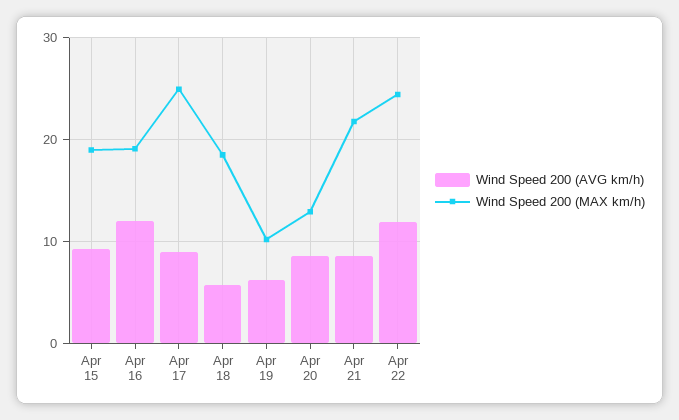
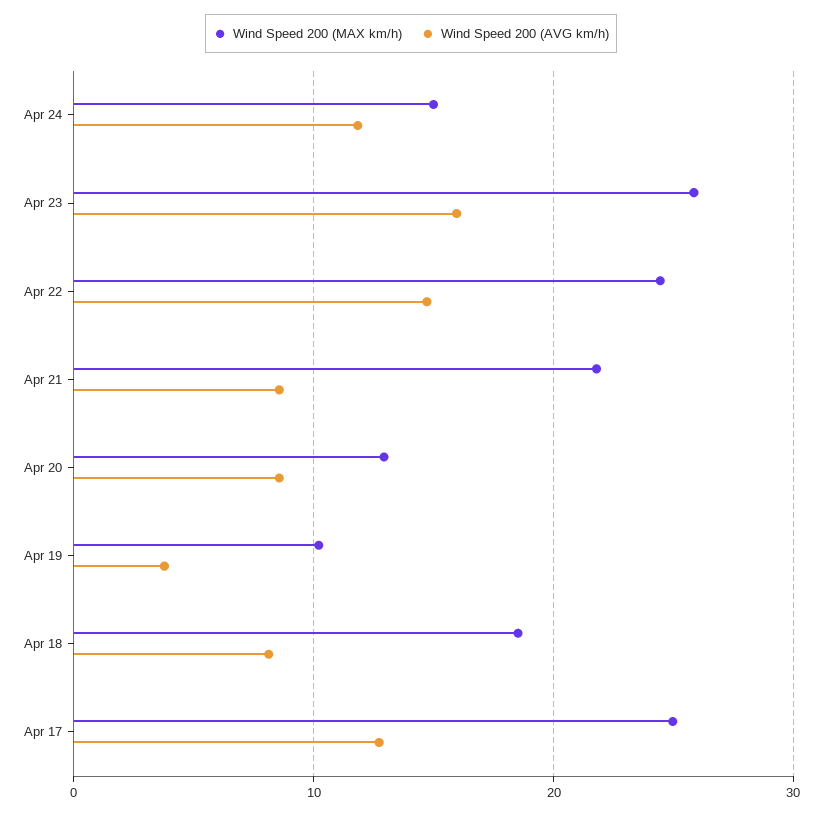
Wind Speed 200 (AVG km/h), Apr 15: 9 -> none
Wind Speed 200 (MAX km/h), Apr 15: 19 -> none
Wind Speed 200 (AVG km/h), Apr 16: 12 -> none
Wind Speed 200 (MAX km/h), Apr 16: 19 -> none
Wind Speed 200 (AVG km/h), Apr 17: 9 -> 13
Wind Speed 200 (AVG km/h), Apr 18: 6 -> 8
Wind Speed 200 (AVG km/h), Apr 19: 6 -> 4
Wind Speed 200 (AVG km/h), Apr 22: 12 -> 15
Wind Speed 200 (MAX km/h), Apr 24: none -> 15
Wind Speed 200 (AVG km/h), Apr 24: none -> 12
Wind Speed 200 (MAX km/h), Apr 23: none -> 26
Wind Speed 200 (AVG km/h), Apr 23: none -> 16

